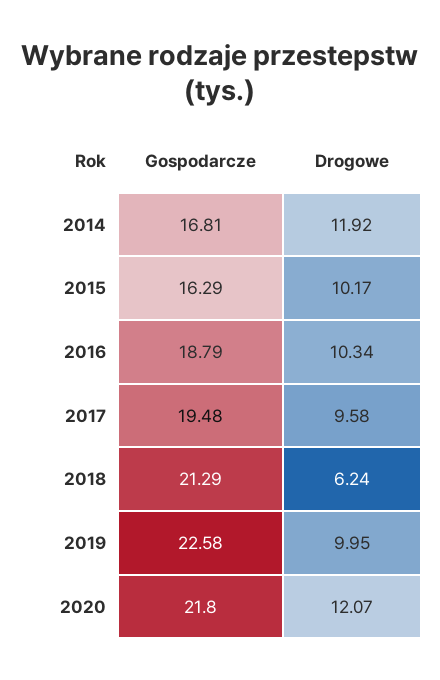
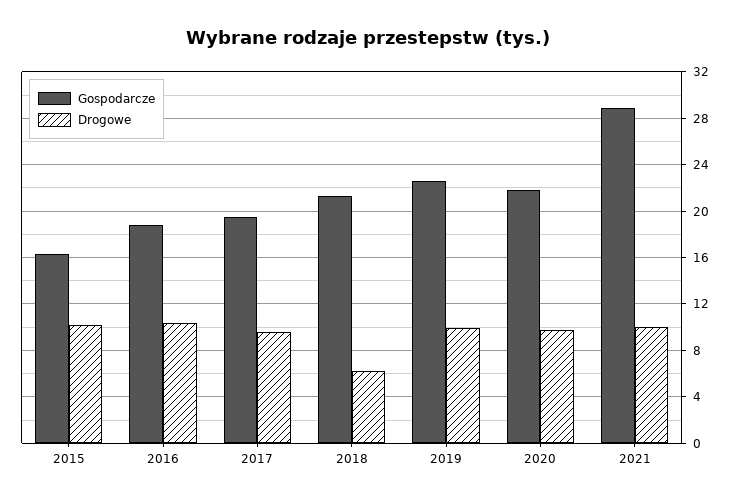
Gospodarcze, 2014: 16.81 -> none
Drogowe, 2014: 11.92 -> none
Drogowe, 2020: 12.07 -> 10
Gospodarcze, 2021: none -> 29
Drogowe, 2021: none -> 10

